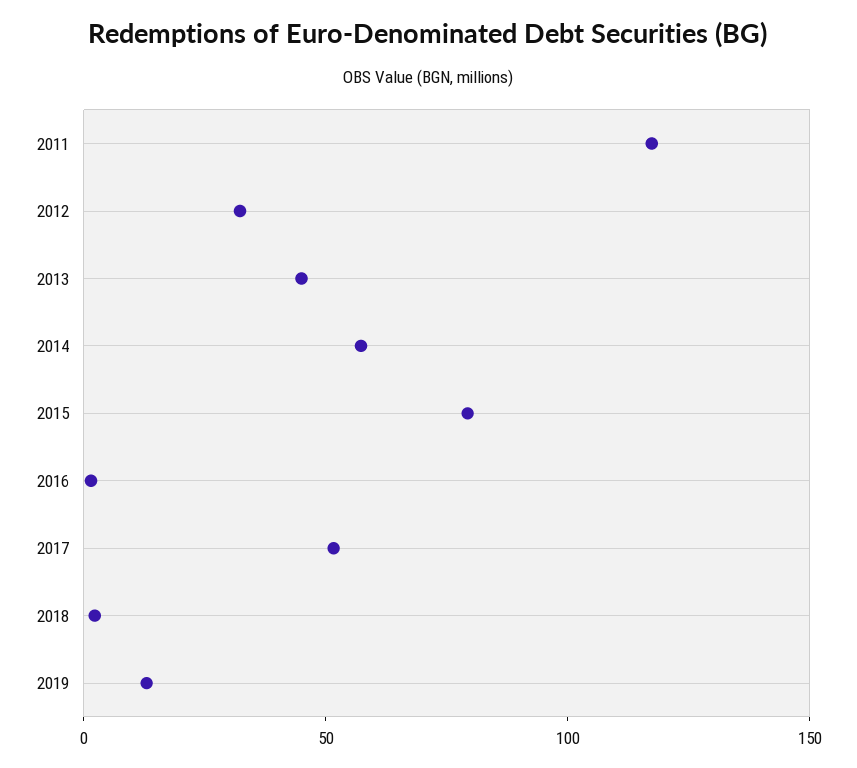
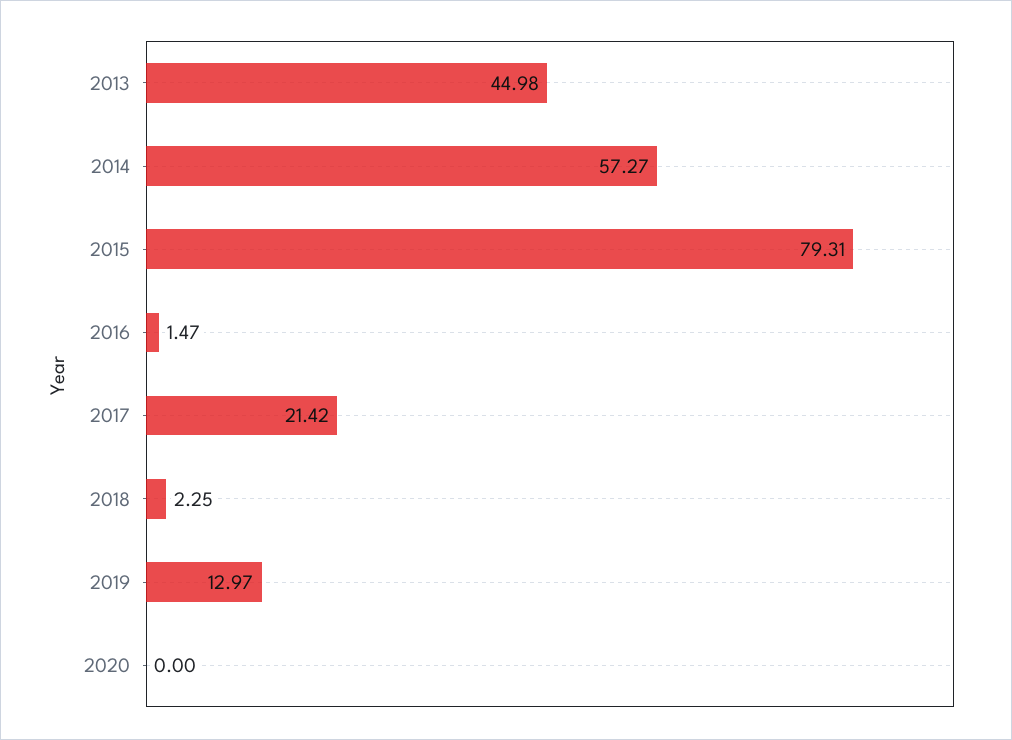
2011: 120 -> none
2012: 30 -> none
2017: 50 -> 21.42
2020: none -> 0

